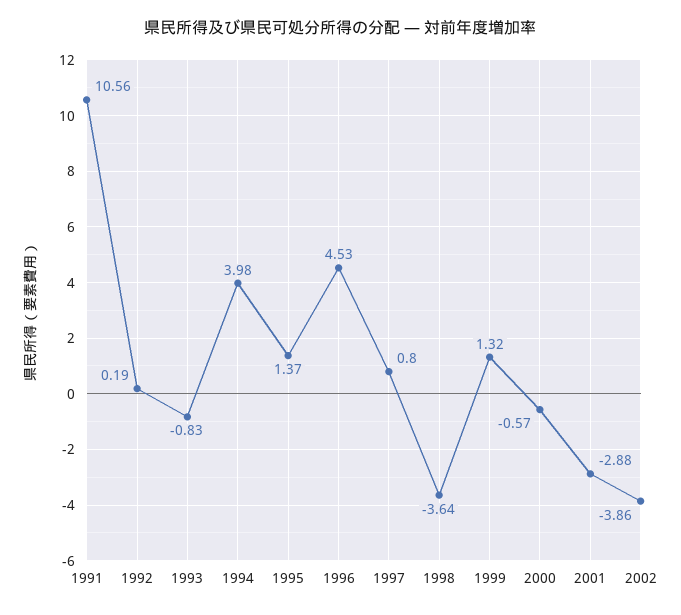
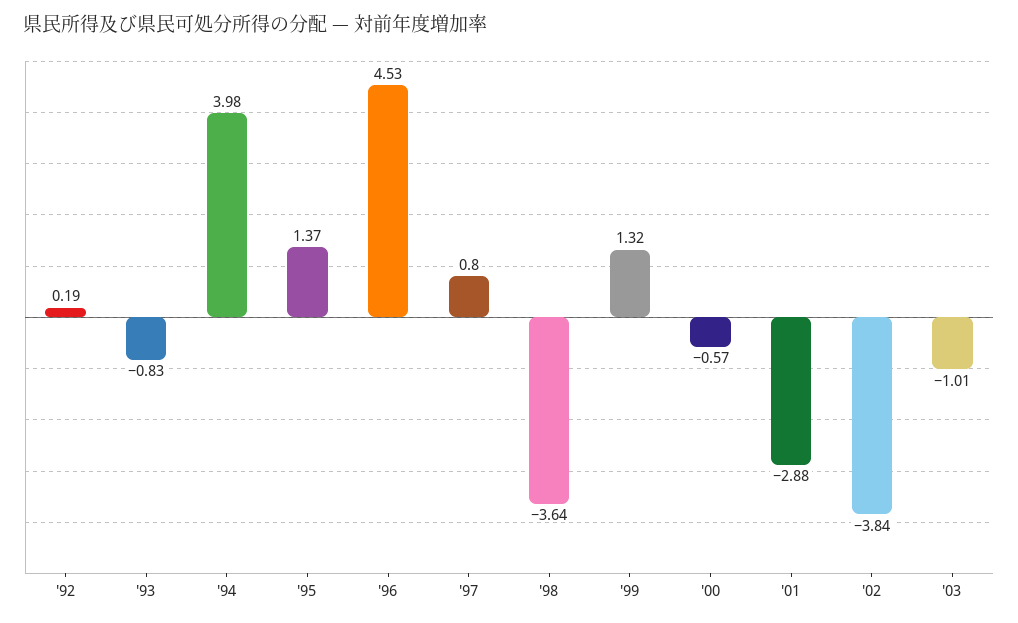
1991: 10.56 -> none
2002: -3.86 -> -3.84
'03: none -> -1.01

